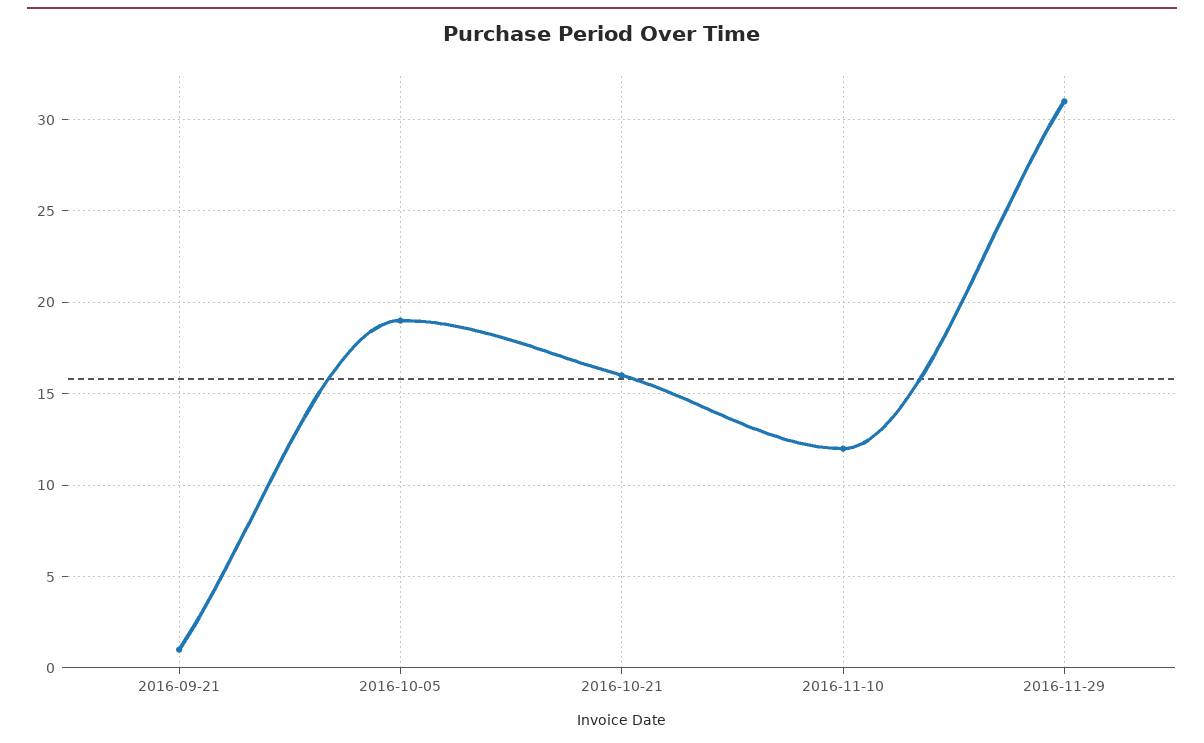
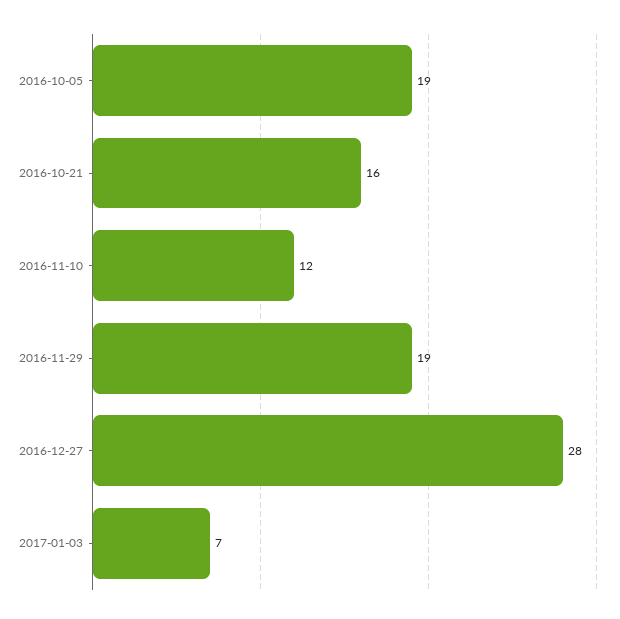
2016-09-21: 1 -> none
2016-11-29: 31 -> 19
2016-12-27: none -> 28
2017-01-03: none -> 7

